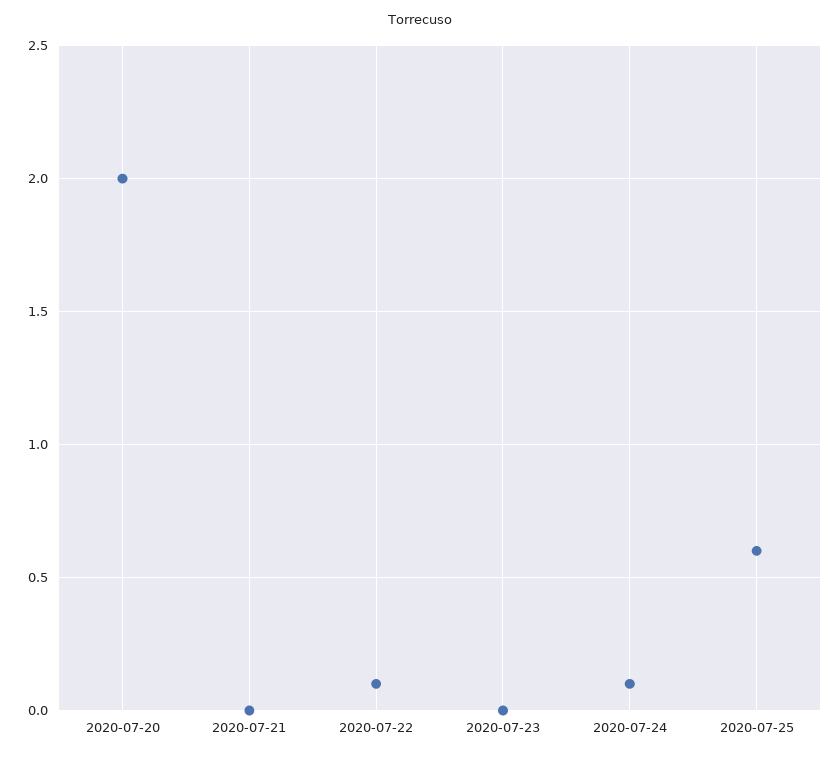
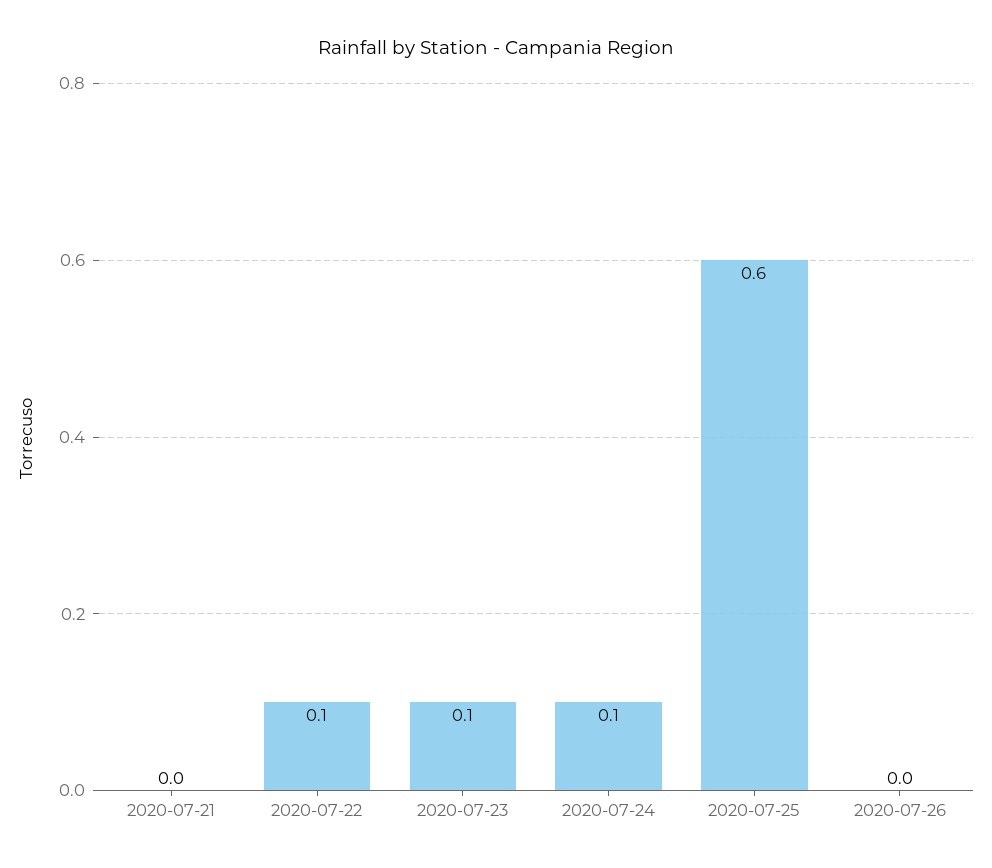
2020-07-20: 2 -> none
2020-07-23: 0 -> 0.1
2020-07-26: none -> 0

